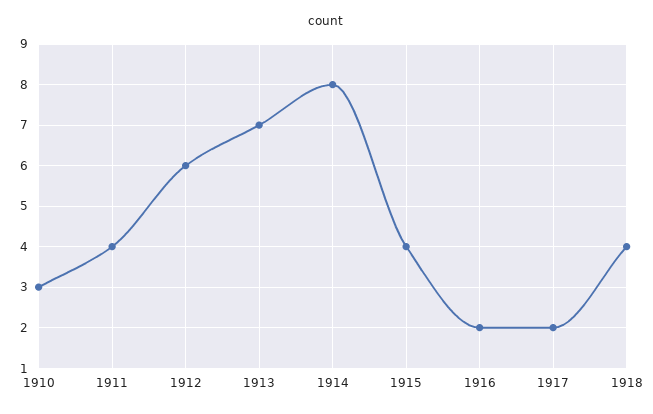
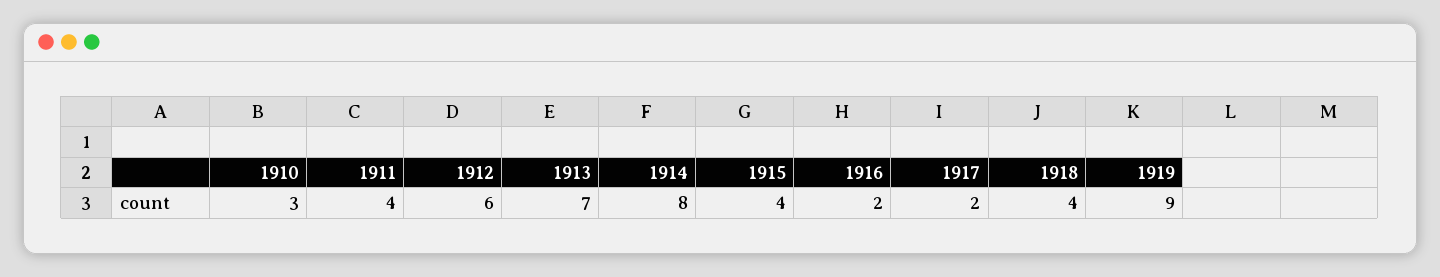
1919: none -> 9

